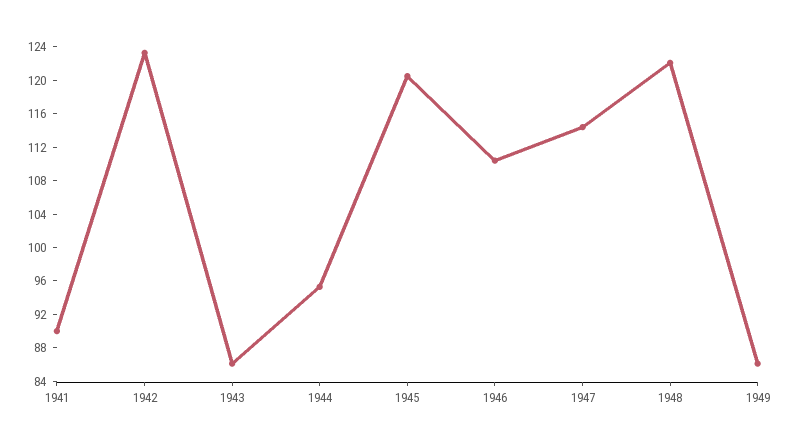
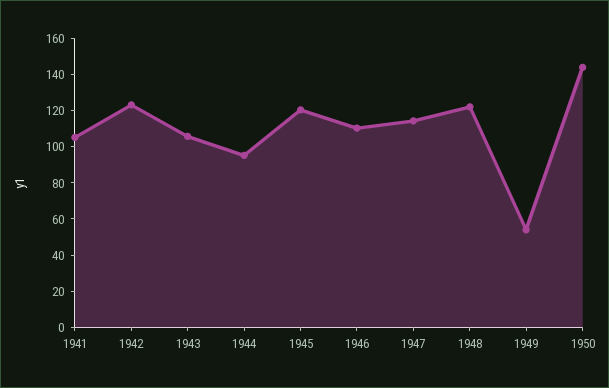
1941: 90 -> 105
1943: 86 -> 105
1949: 86 -> 55
1950: none -> 145

